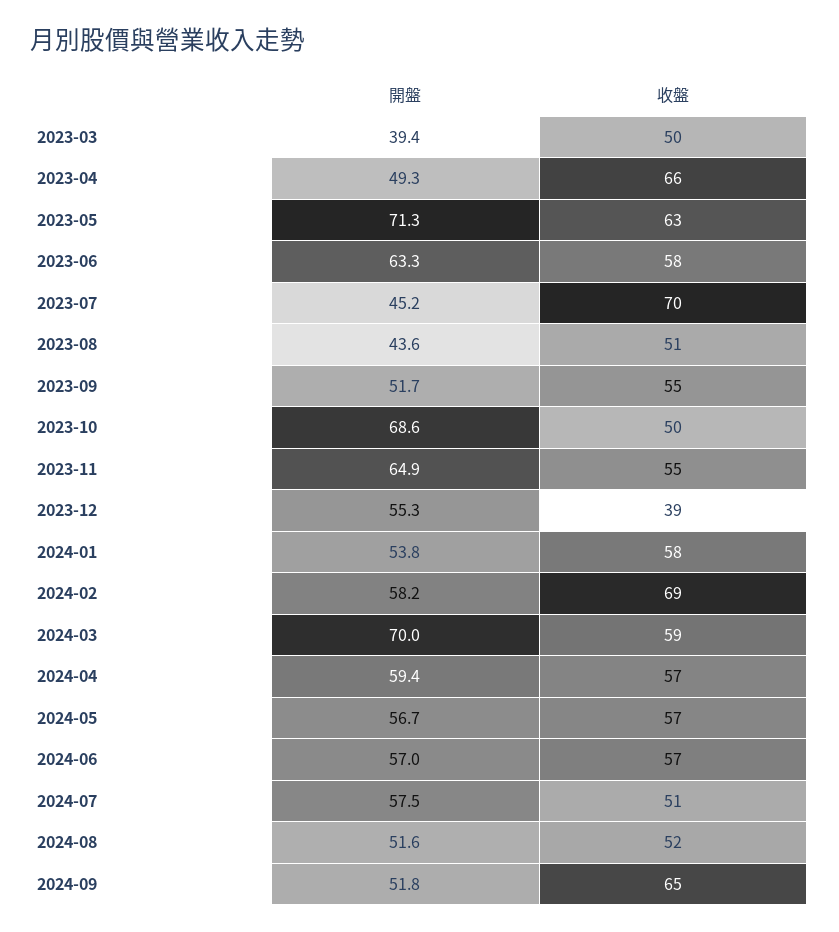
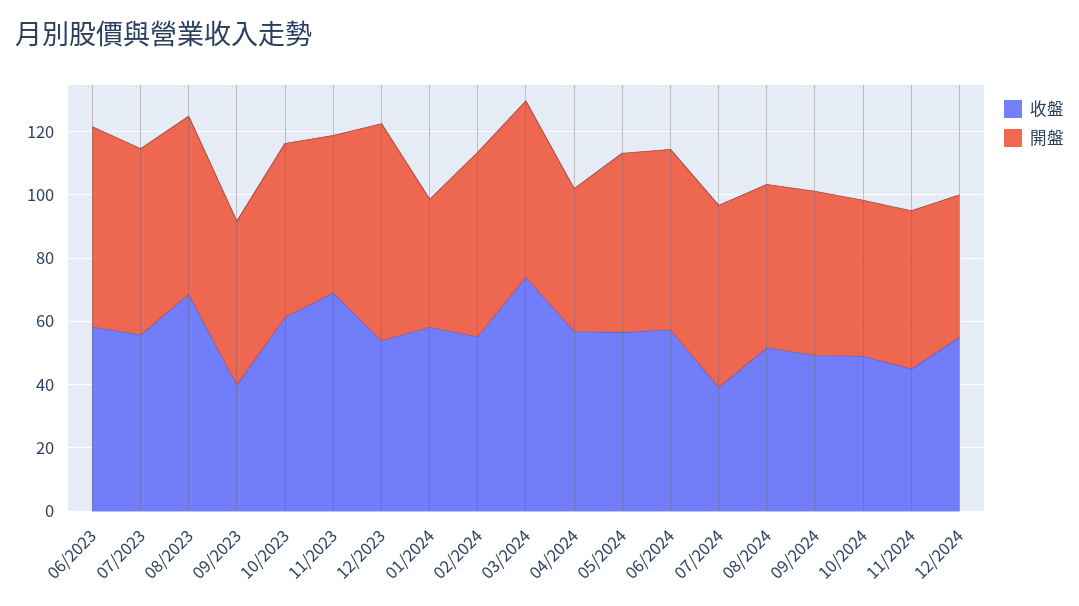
開盤, 2023-03: 39.4 -> none
收盤, 2023-03: 50 -> none
開盤, 2023-04: 49.3 -> none
收盤, 2023-04: 66 -> none
開盤, 2023-05: 71.3 -> none
收盤, 2023-05: 63 -> none
開盤, 2023-07: 45.2 -> 60
收盤, 2023-07: 70 -> 55
開盤, 2023-08: 43.6 -> 55
收盤, 2023-08: 51 -> 70
收盤, 2023-09: 55 -> 40
開盤, 2023-10: 68.6 -> 55
收盤, 2023-10: 50 -> 60
開盤, 2023-11: 64.9 -> 50
收盤, 2023-11: 55 -> 70
開盤, 2023-12: 55.3 -> 70
收盤, 2023-12: 39 -> 55
開盤, 2024-01: 53.8 -> 40
收盤, 2024-02: 69 -> 55
開盤, 2024-03: 70 -> 55
收盤, 2024-03: 59 -> 75
開盤, 2024-04: 59.4 -> 45
收盤, 2024-07: 51 -> 40
收盤, 2024-09: 65 -> 50
收盤, 10/2024: none -> 50
開盤, 10/2024: none -> 50
收盤, 11/2024: none -> 45
開盤, 11/2024: none -> 50
收盤, 12/2024: none -> 55
開盤, 12/2024: none -> 45

